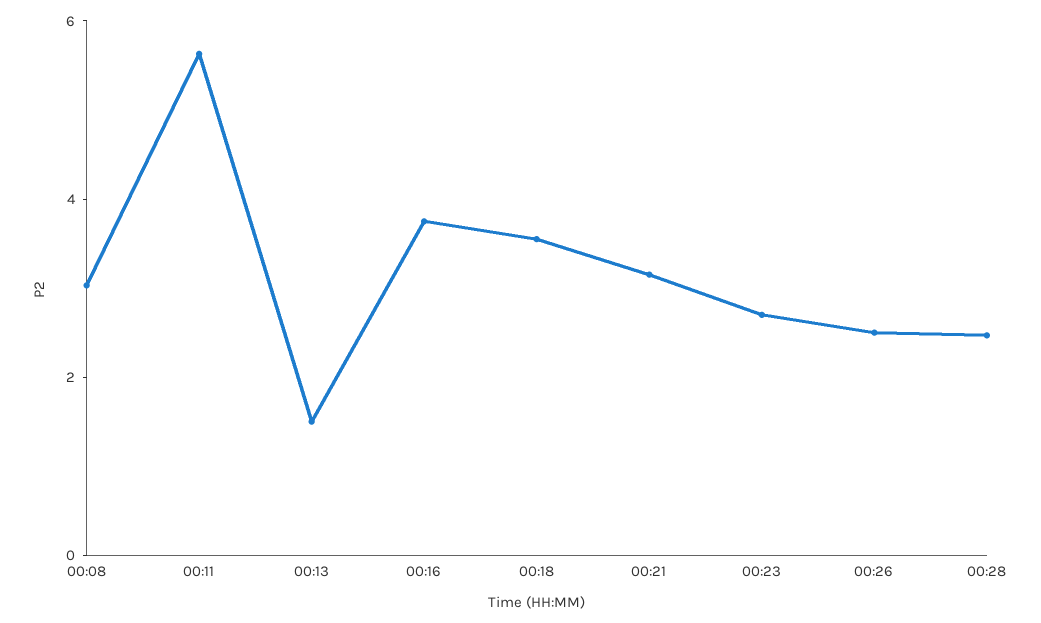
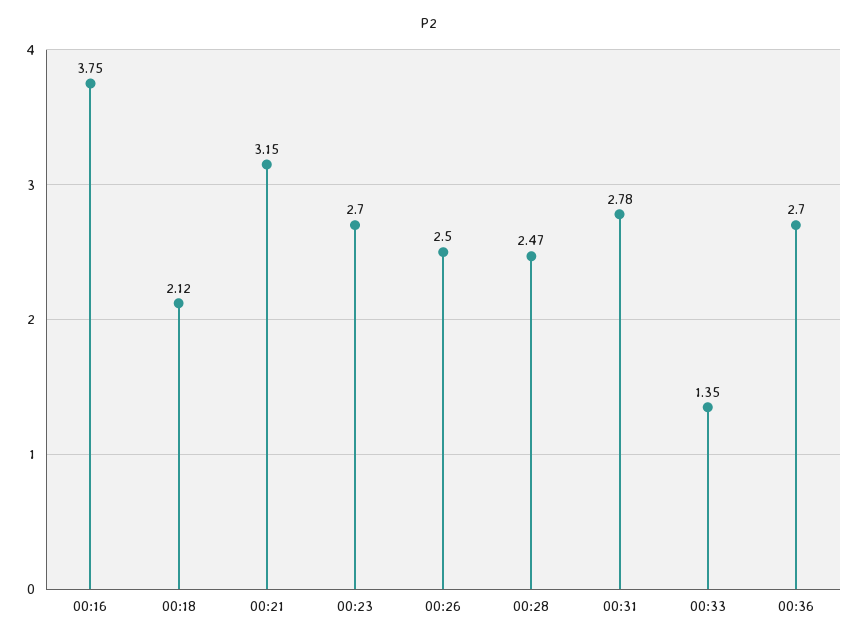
00:08: 3 -> none
00:11: 5.5 -> none
00:13: 1.5 -> none
00:18: 3.5 -> 2.12
00:31: none -> 2.78
00:33: none -> 1.35
00:36: none -> 2.7

